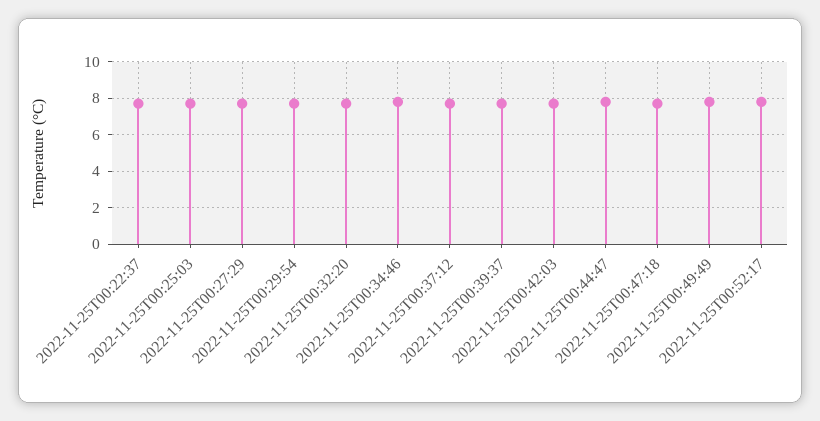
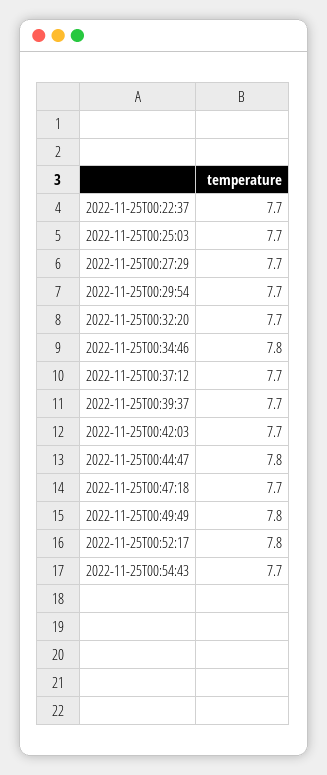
2022-11-25T00:54:43: none -> 7.7

